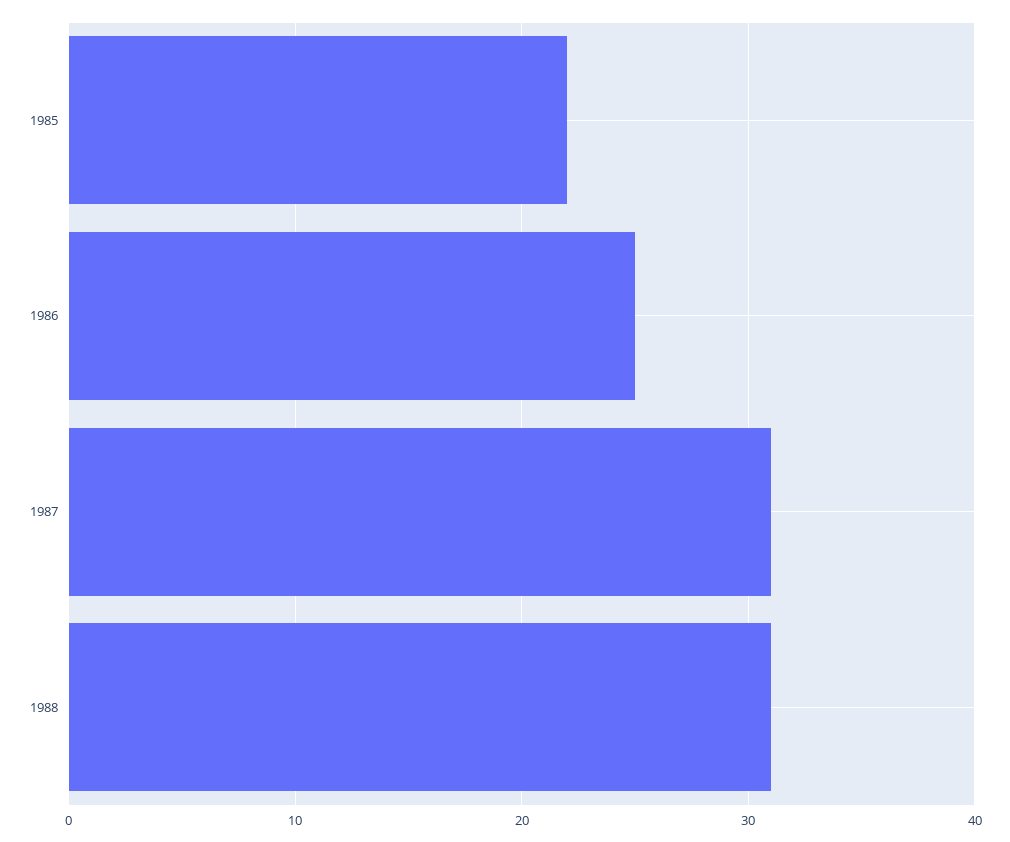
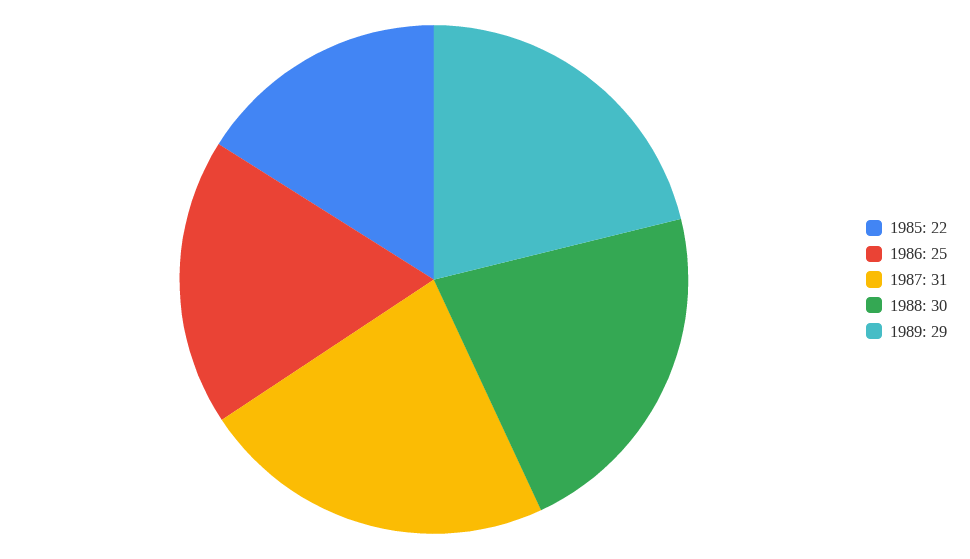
1988: 31 -> 30
1989: none -> 29

